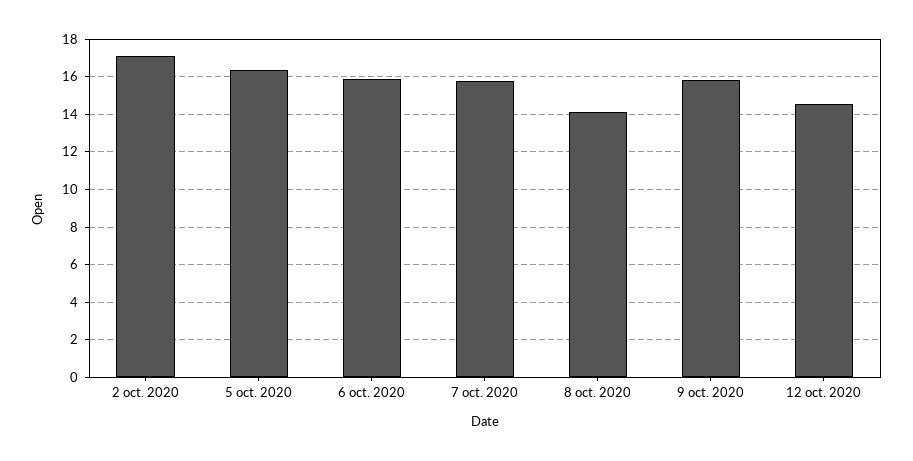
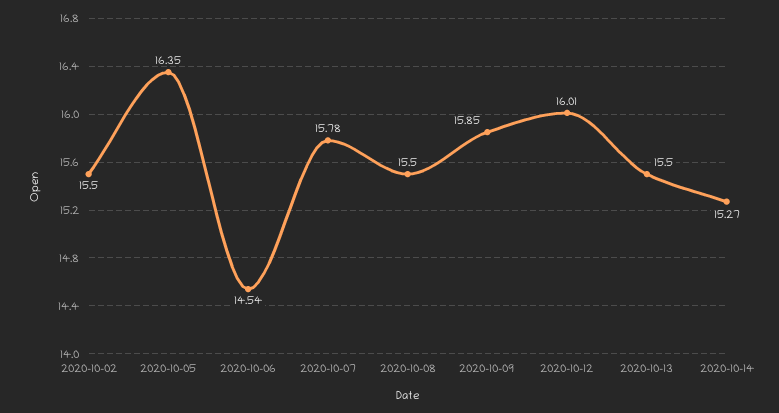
2 oct. 2020: 17 -> 15.5
6 oct. 2020: 16 -> 14.54
8 oct. 2020: 14 -> 15.5
12 oct. 2020: 14.5 -> 16.01
2020-10-13: none -> 15.5
2020-10-14: none -> 15.27

